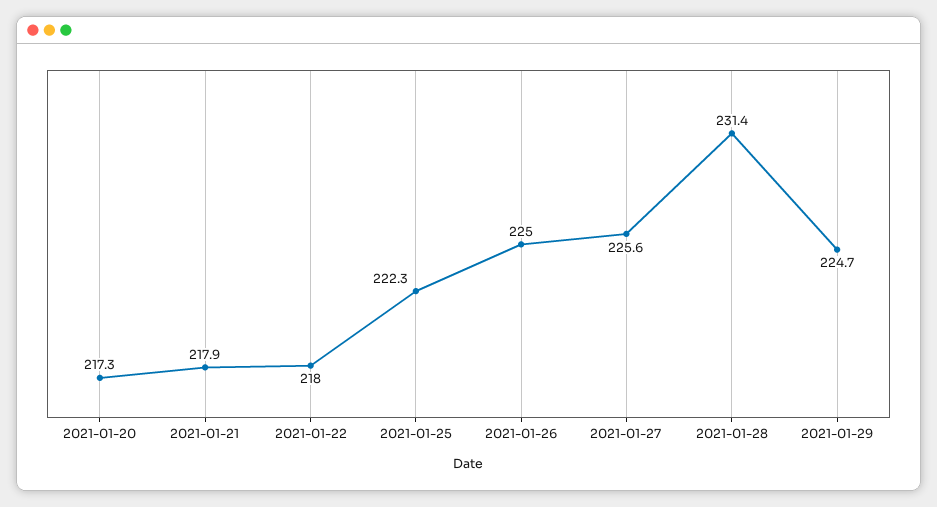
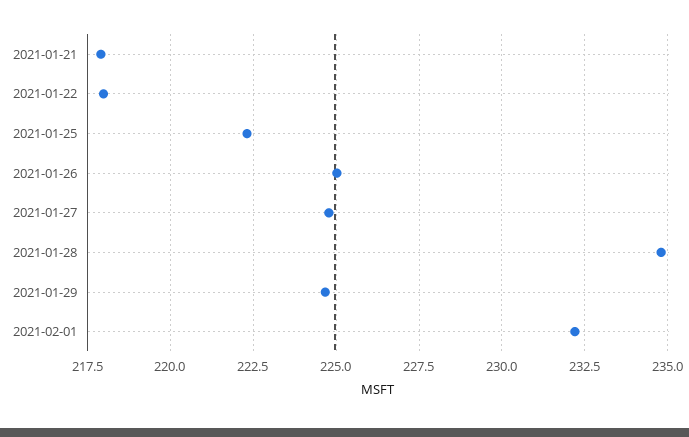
2021-01-20: 217.3 -> none
2021-01-27: 225.6 -> 224.75
2021-01-28: 231.4 -> 234.75
2021-02-01: none -> 232.25

